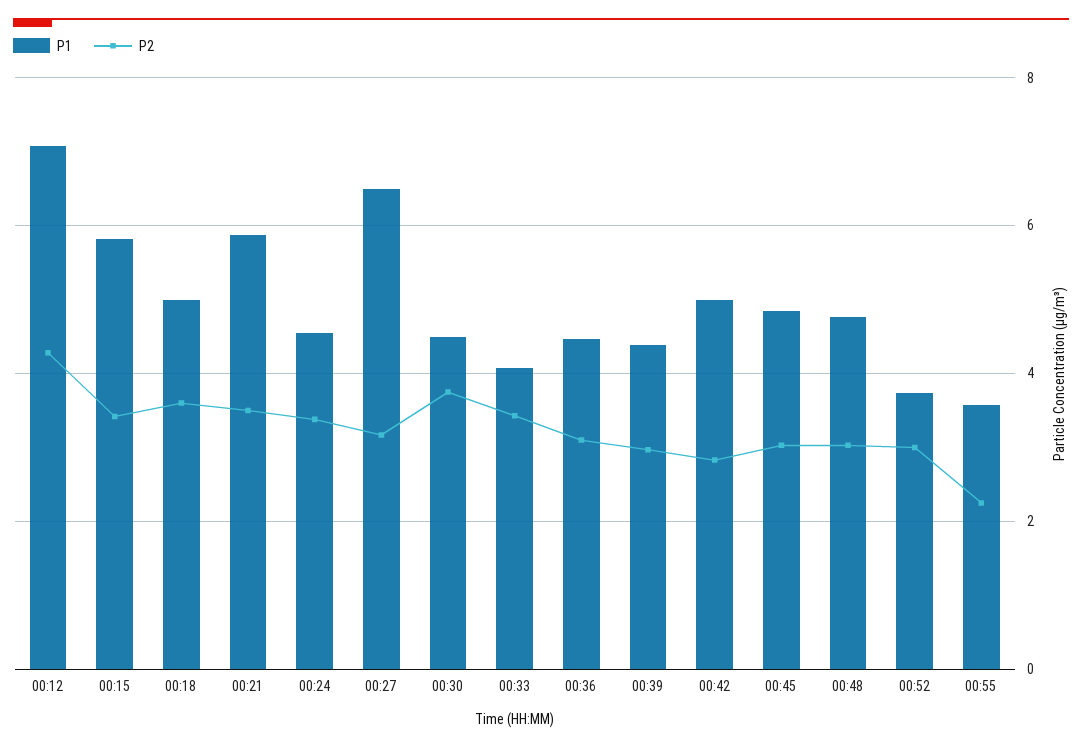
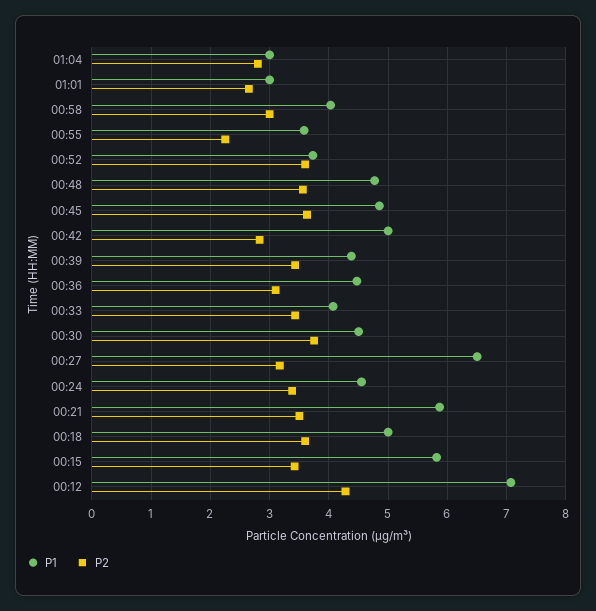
P2, 00:39: 3 -> 3.4
P2, 00:45: 3 -> 3.6
P2, 00:48: 3 -> 3.6
P2, 00:52: 3 -> 3.6
P1, 01:04: none -> 3
P2, 01:04: none -> 2.8
P1, 01:01: none -> 3
P2, 01:01: none -> 2.6
P1, 00:58: none -> 4
P2, 00:58: none -> 3

